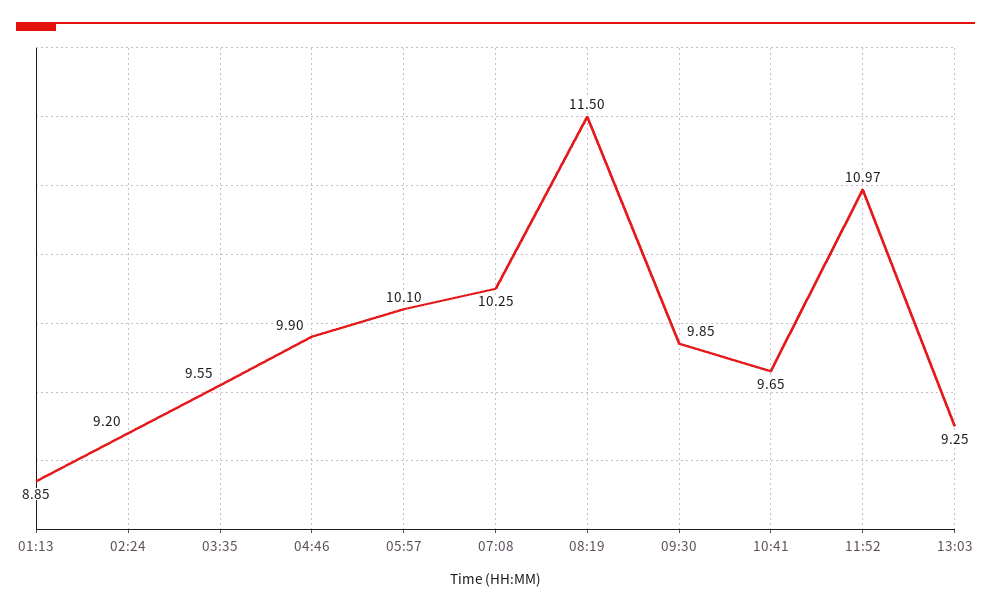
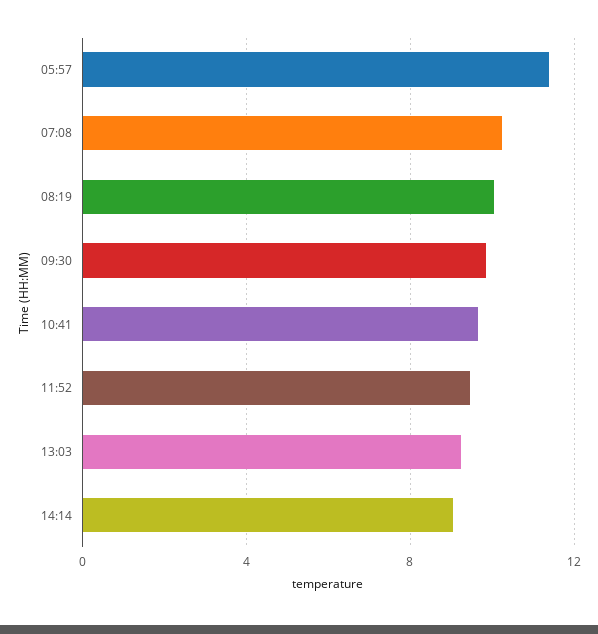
01:13: 8.85 -> none
02:24: 9.2 -> none
03:35: 9.55 -> none
04:46: 9.9 -> none
05:57: 10.1 -> 11.5
08:19: 11.5 -> 10
11:52: 10.97 -> 9.5
14:14: none -> 9

